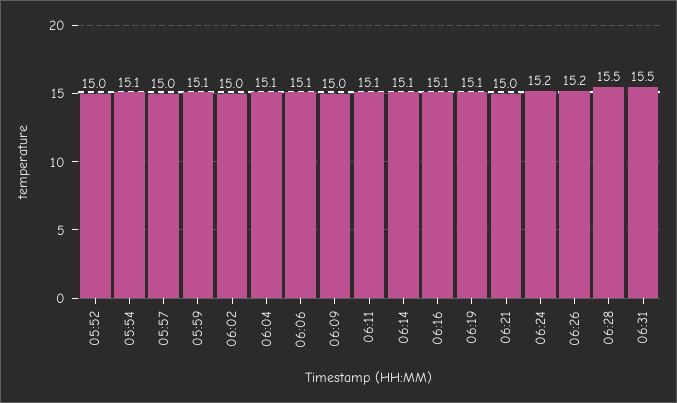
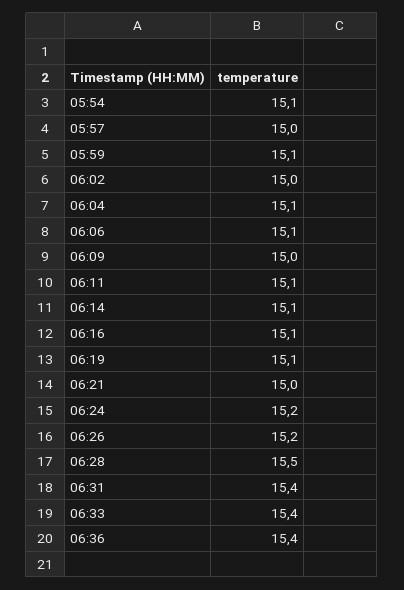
05:52: 15 -> none
06:31: 15.5 -> 15.4
06:33: none -> 15.4
06:36: none -> 15.4

